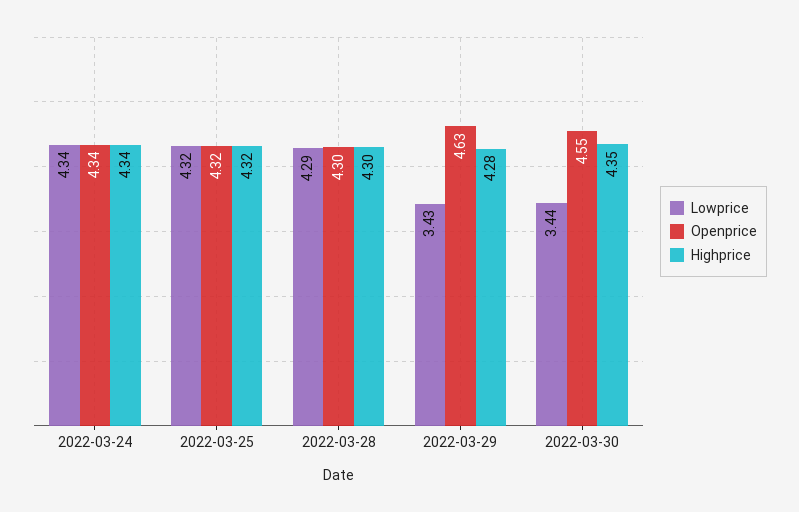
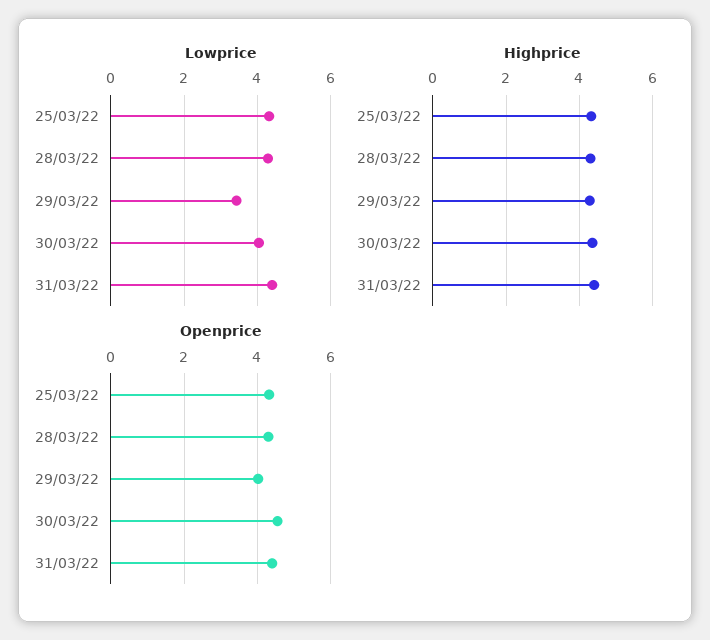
Lowprice, 2022-03-24: 4.34 -> none
Openprice, 2022-03-24: 4.34 -> none
Highprice, 2022-03-24: 4.34 -> none
Openprice, 2022-03-29: 4.63 -> 4
Lowprice, 2022-03-30: 3.44 -> 4
Lowprice, 31/03/22: none -> 4.4
Highprice, 31/03/22: none -> 4.4
Openprice, 31/03/22: none -> 4.4

